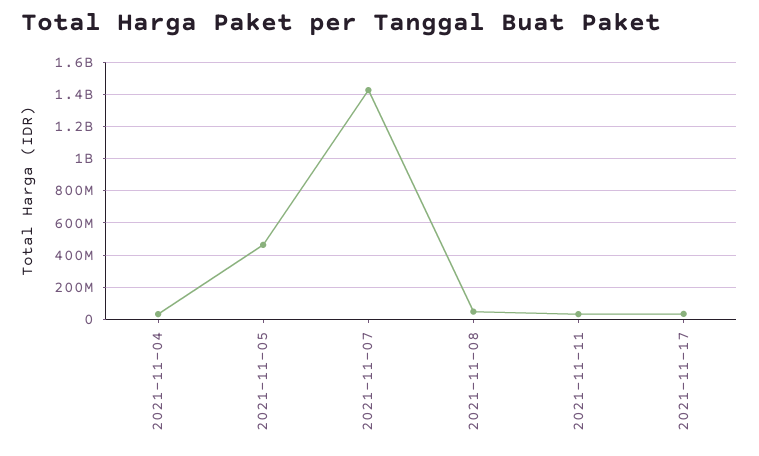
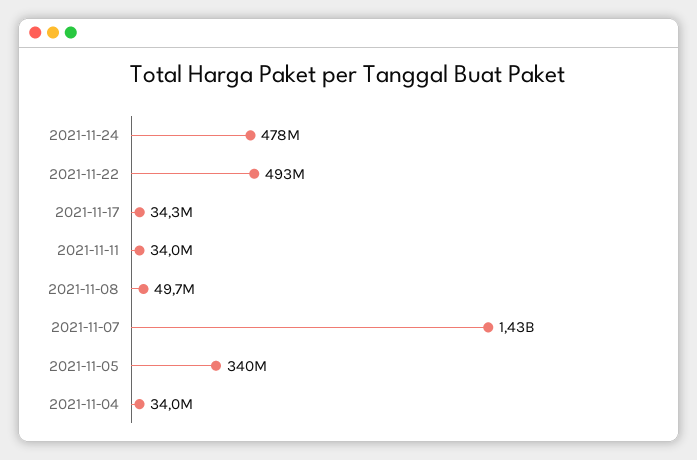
2021-11-05: 450000000 -> 340000000
2021-11-24: none -> 478000000
2021-11-22: none -> 493000000

